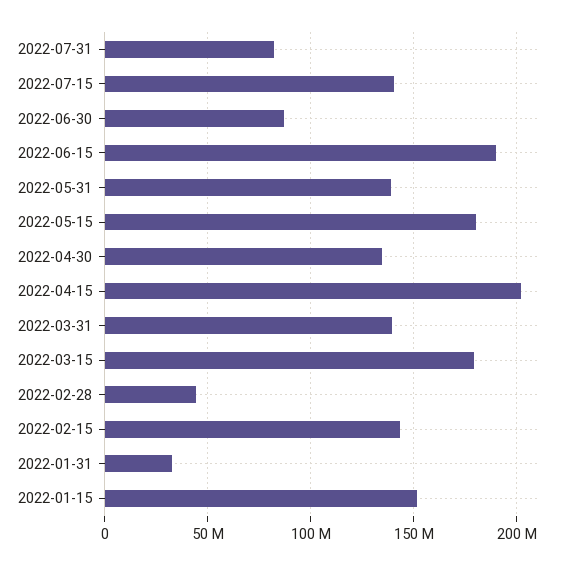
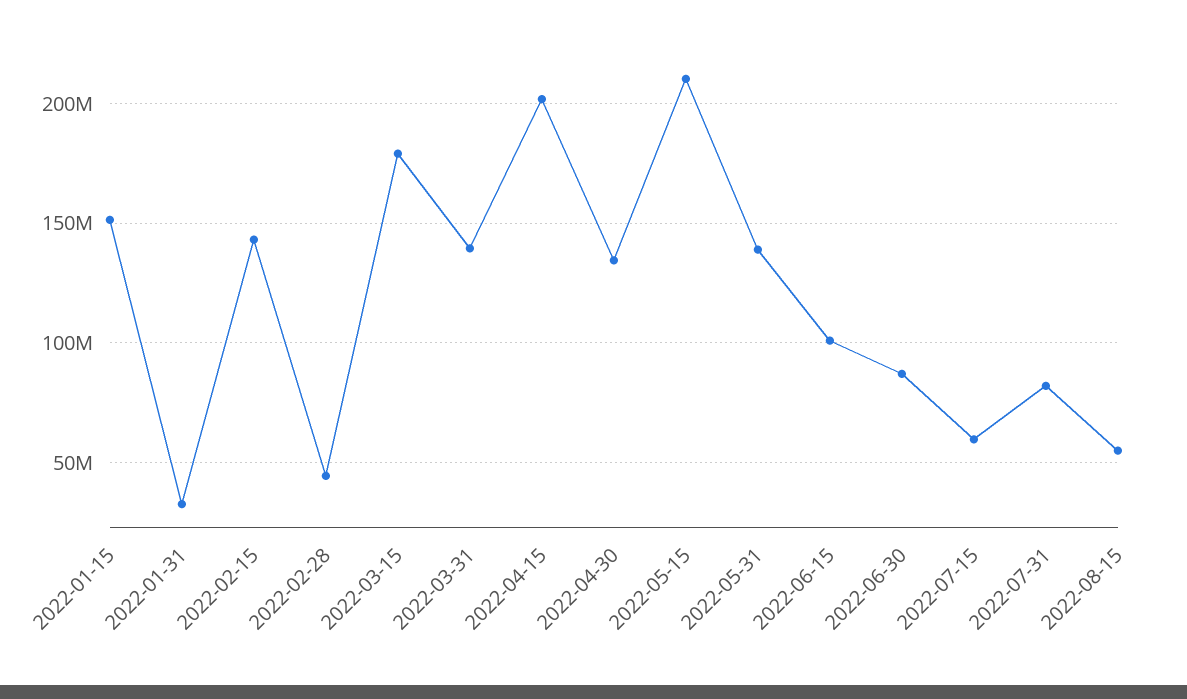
2022-07-15: 140000000 -> 60000000
2022-06-15: 190000000 -> 100000000
2022-05-15: 180000000 -> 210000000
2022-08-15: none -> 55000000

